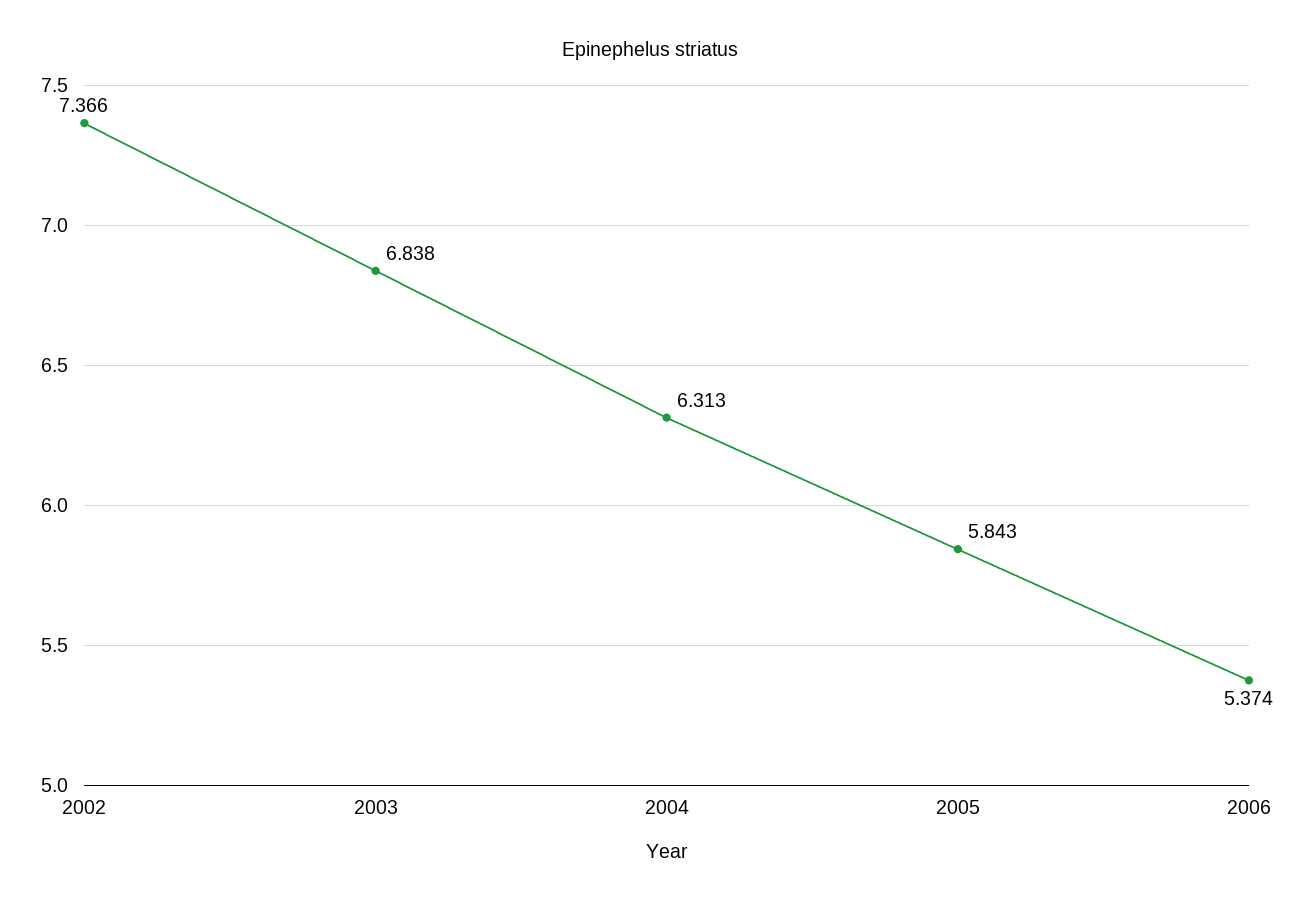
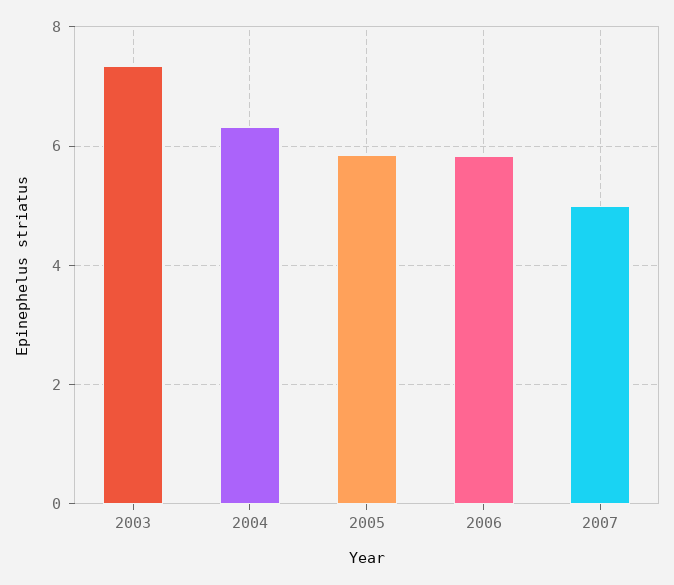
2002: 7.366 -> none
2003: 6.838 -> 7.4
2006: 5.374 -> 5.8
2007: none -> 5

